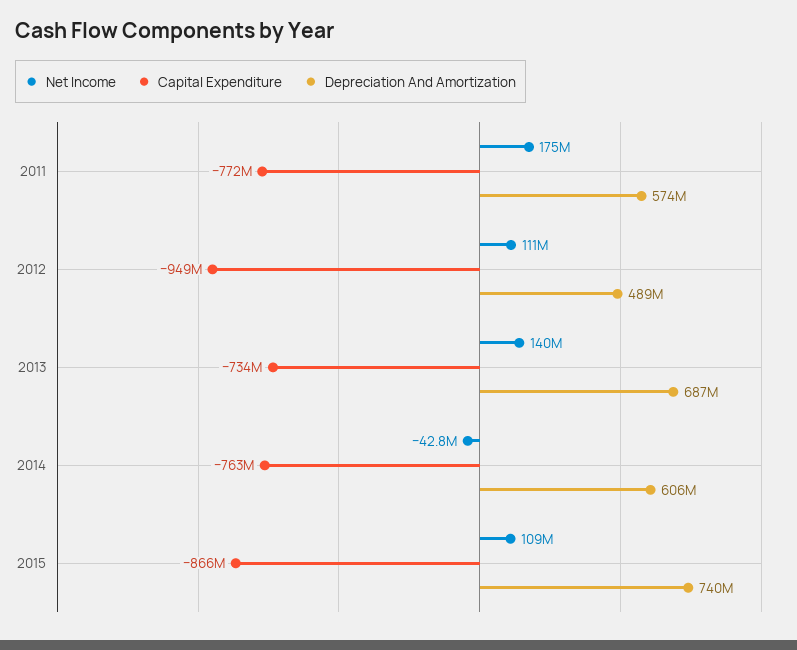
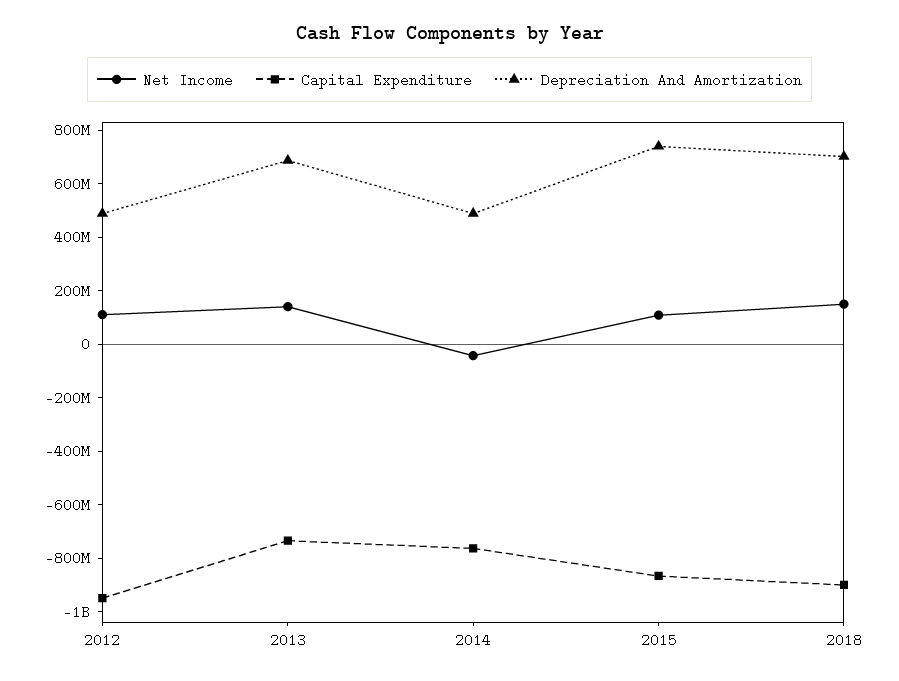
Net Income, 2011: 175000000 -> none
Capital Expenditure, 2011: -772000000 -> none
Depreciation And Amortization, 2011: 574000000 -> none
Depreciation And Amortization, 2014: 606000000 -> 500000000
Net Income, 2018: none -> 150000000
Capital Expenditure, 2018: none -> -900000000
Depreciation And Amortization, 2018: none -> 700000000

